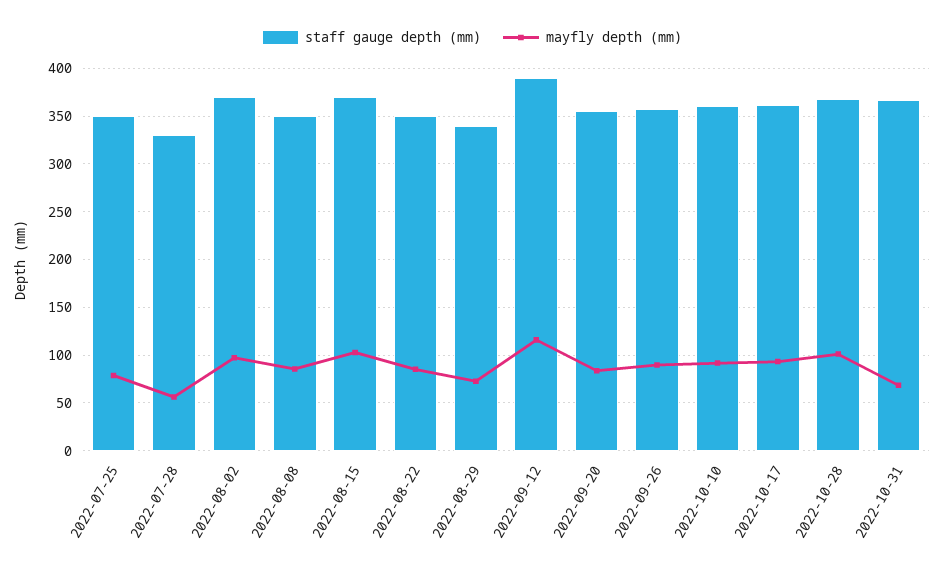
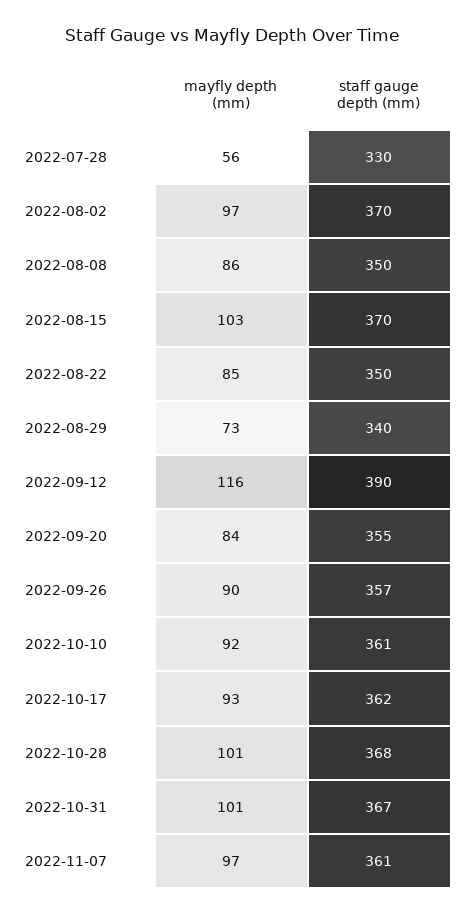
staff gauge depth (mm), 2022-07-25: 350 -> none
mayfly depth (mm), 2022-07-25: 80 -> none
mayfly depth (mm), 2022-10-31: 70 -> 101
mayfly depth (mm), 2022-11-07: none -> 97
staff gauge depth (mm), 2022-11-07: none -> 361

